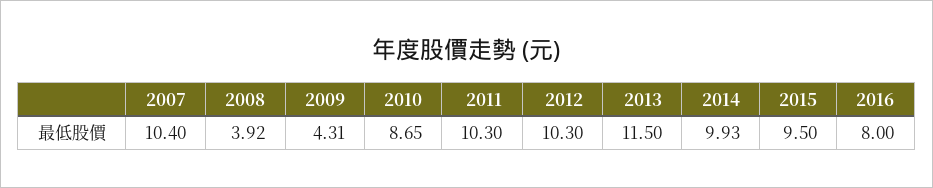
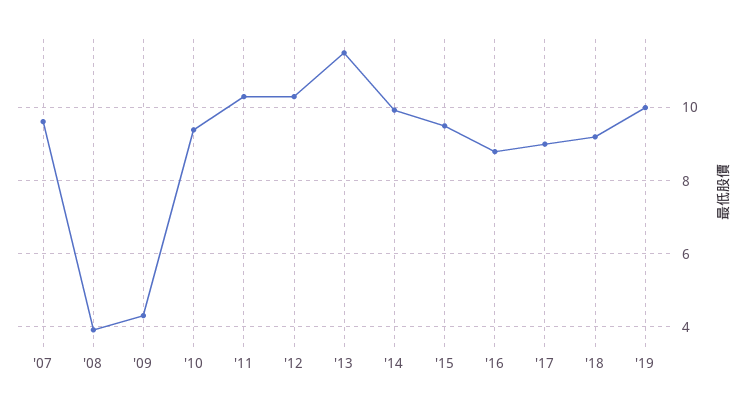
2007: 10.4 -> 9.6
2010: 8.65 -> 9.4
2016: 8 -> 8.8
'17: none -> 9
'18: none -> 9.2
'19: none -> 10

